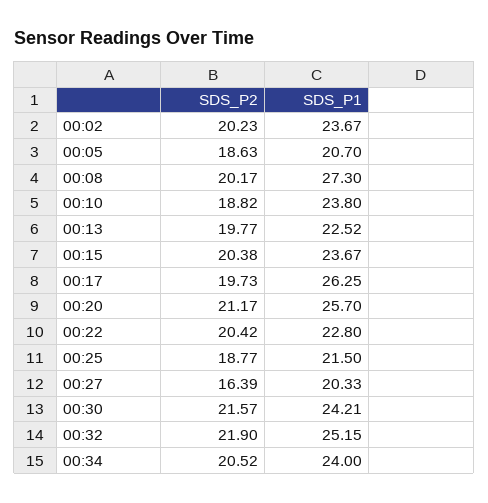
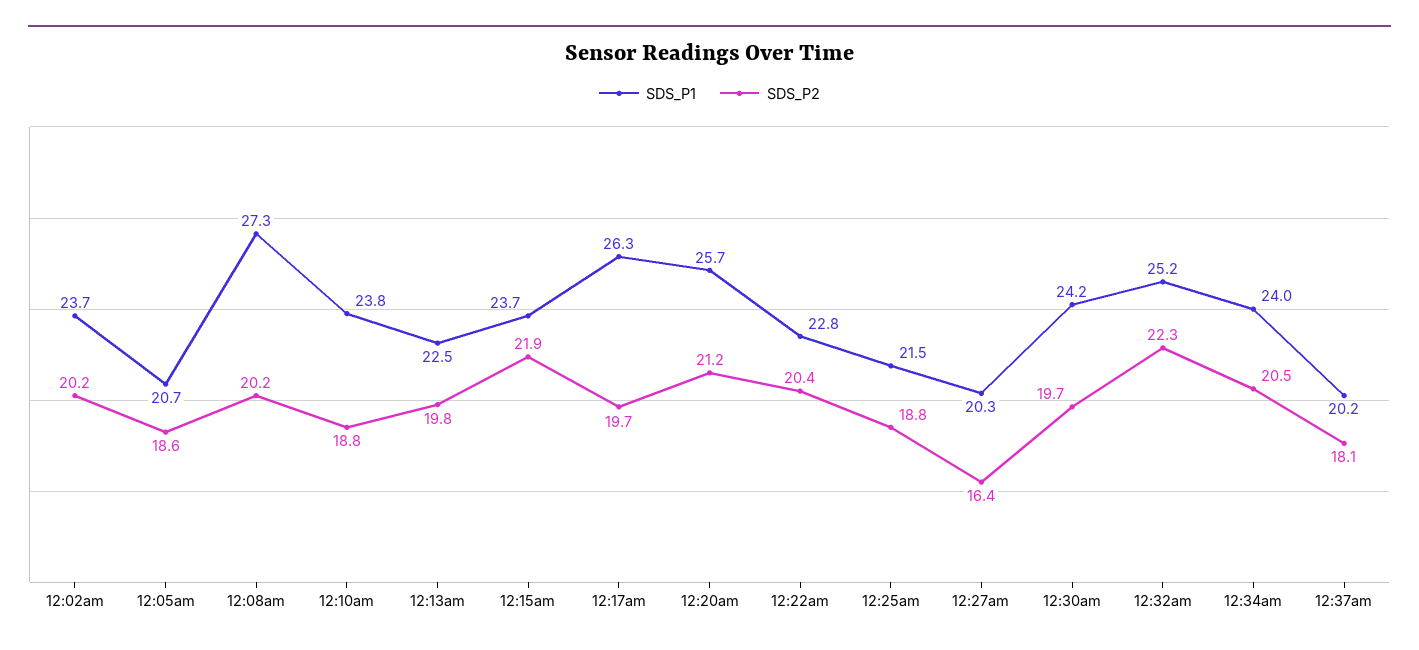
SDS_P2, 00:15: 20.38 -> 21.9
SDS_P2, 00:30: 21.57 -> 19.7
SDS_P2, 00:32: 21.9 -> 22.3
SDS_P1, 12:37am: none -> 20.2
SDS_P2, 12:37am: none -> 18.1

